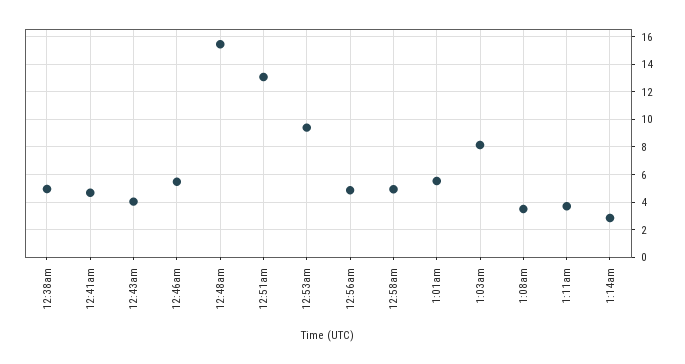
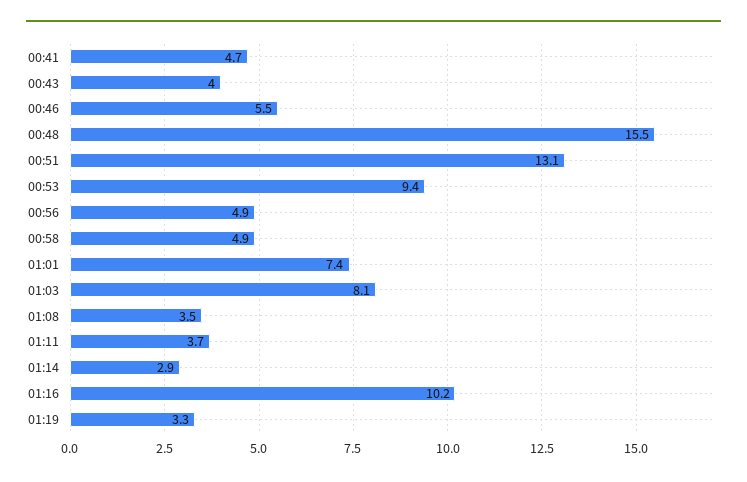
12:38am: 5 -> none
1:01am: 5.5 -> 7.4
01:16: none -> 10.2
01:19: none -> 3.3

